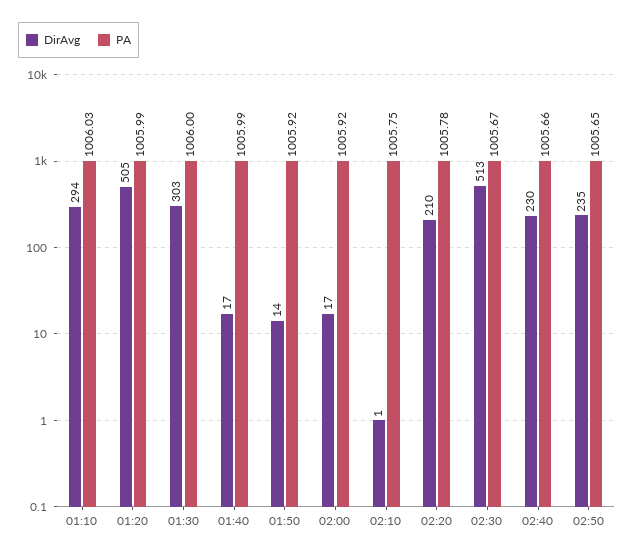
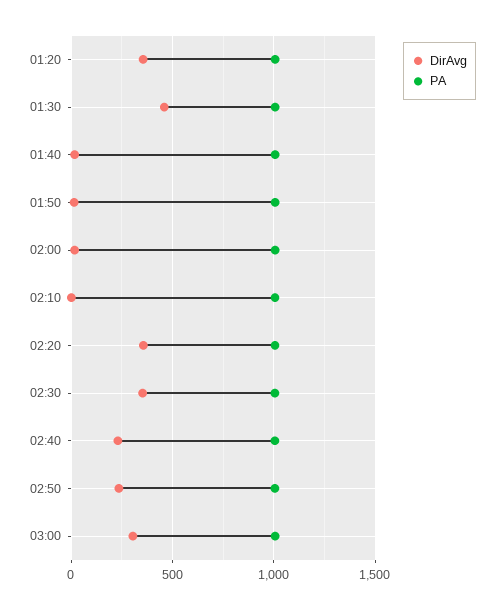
DirAvg, 01:10: 294 -> none
PA, 01:10: 1006.03 -> none
DirAvg, 01:20: 505 -> 350
DirAvg, 01:30: 303 -> 450
DirAvg, 02:20: 210 -> 350
DirAvg, 02:30: 513 -> 350
DirAvg, 03:00: none -> 300
PA, 03:00: none -> 1000

